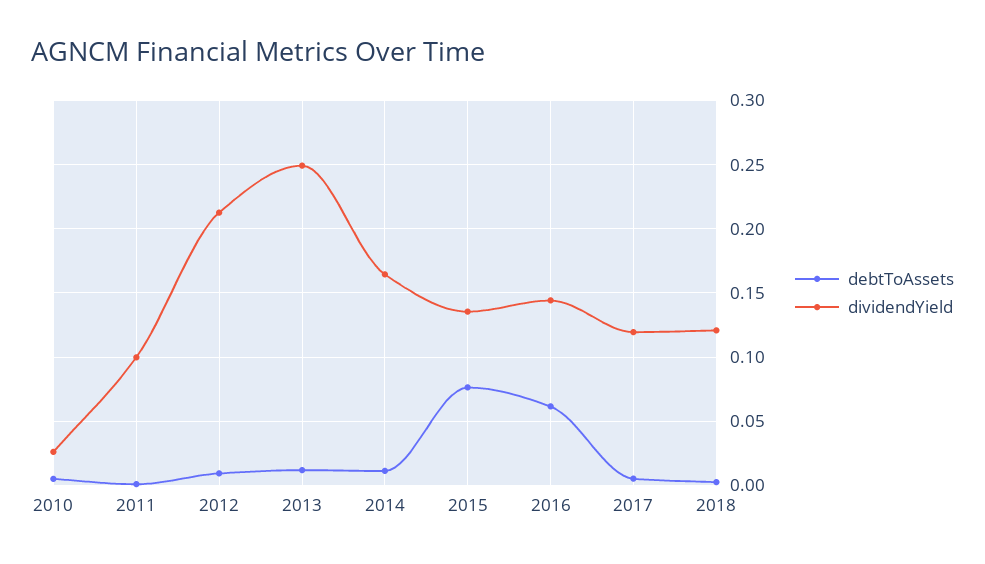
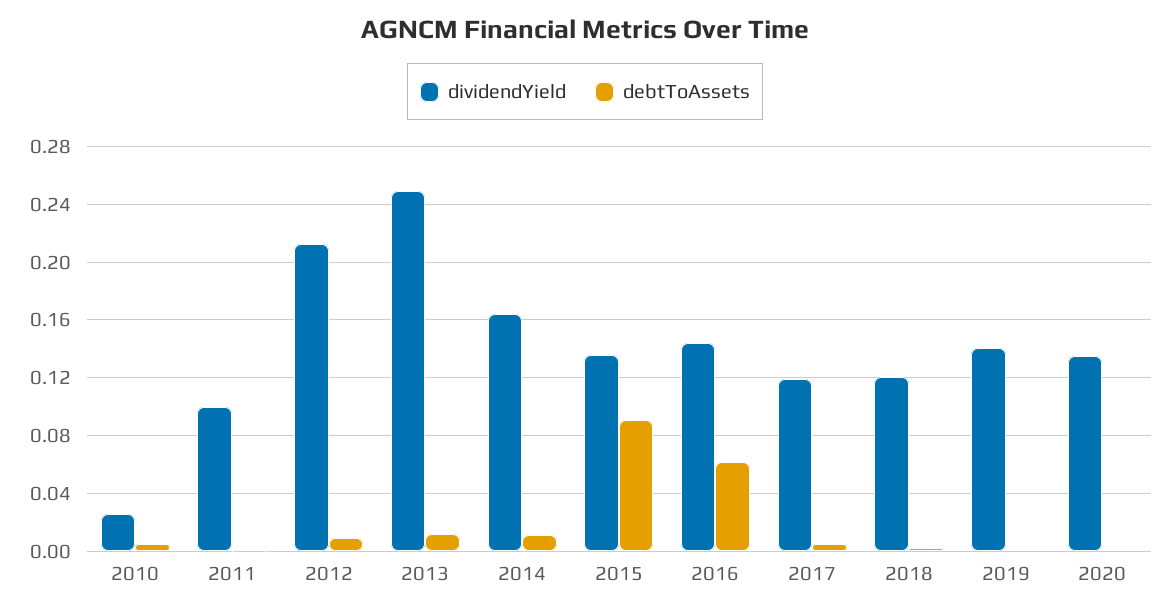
debtToAssets, 2015: 0.075 -> 0.09
dividendYield, 2019: none -> 0.14
debtToAssets, 2019: none -> 0
dividendYield, 2020: none -> 0.135
debtToAssets, 2020: none -> 0

